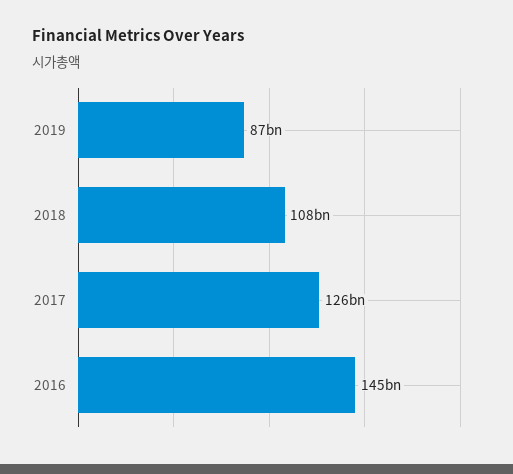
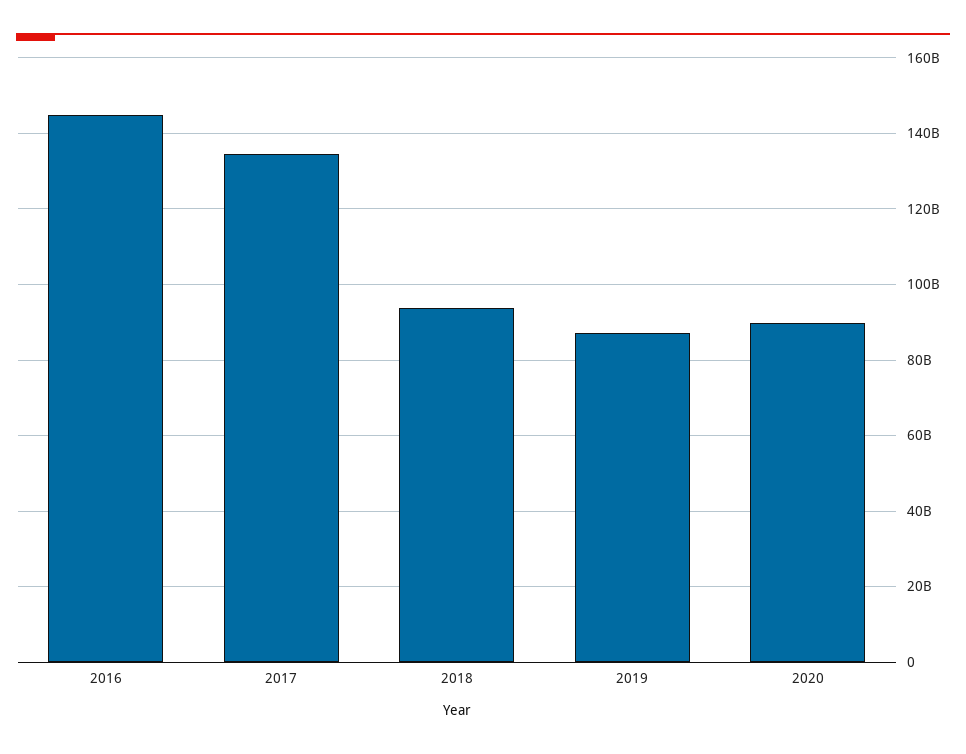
2018: 108000000000 -> 94000000000
2017: 126000000000 -> 134000000000
2020: none -> 90000000000

